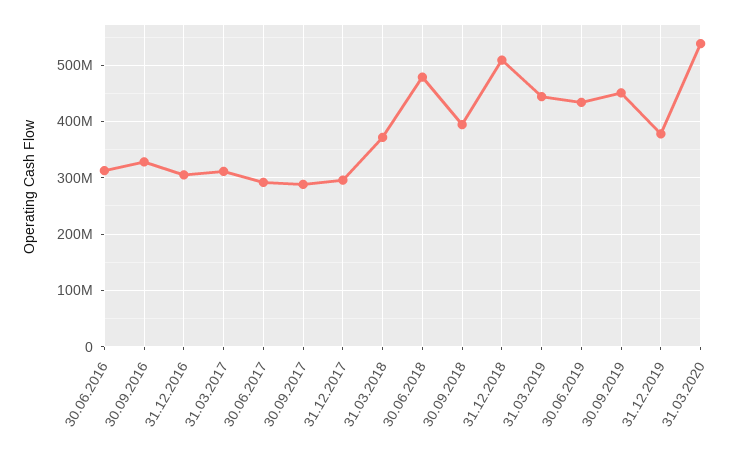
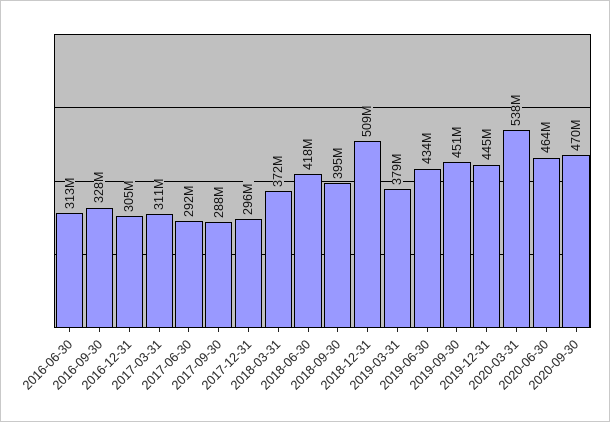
30.06.2018: 480000000 -> 418000000
31.03.2019: 440000000 -> 379000000
31.12.2019: 380000000 -> 445000000
2020-06-30: none -> 464000000
2020-09-30: none -> 470000000

